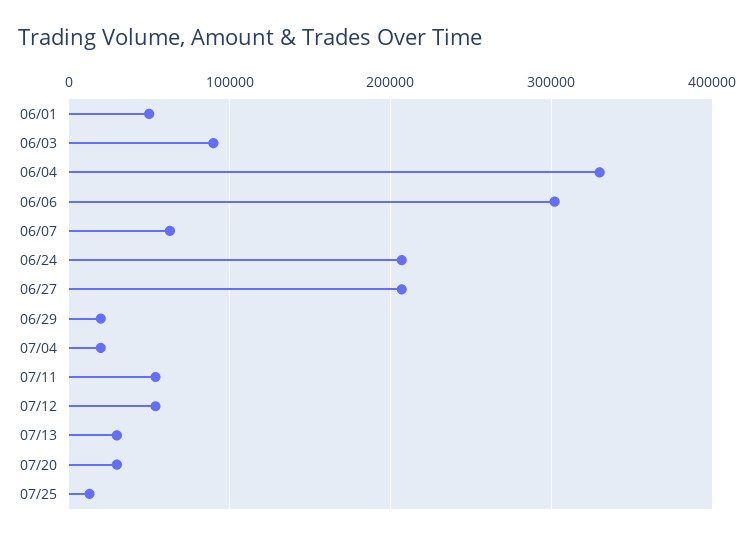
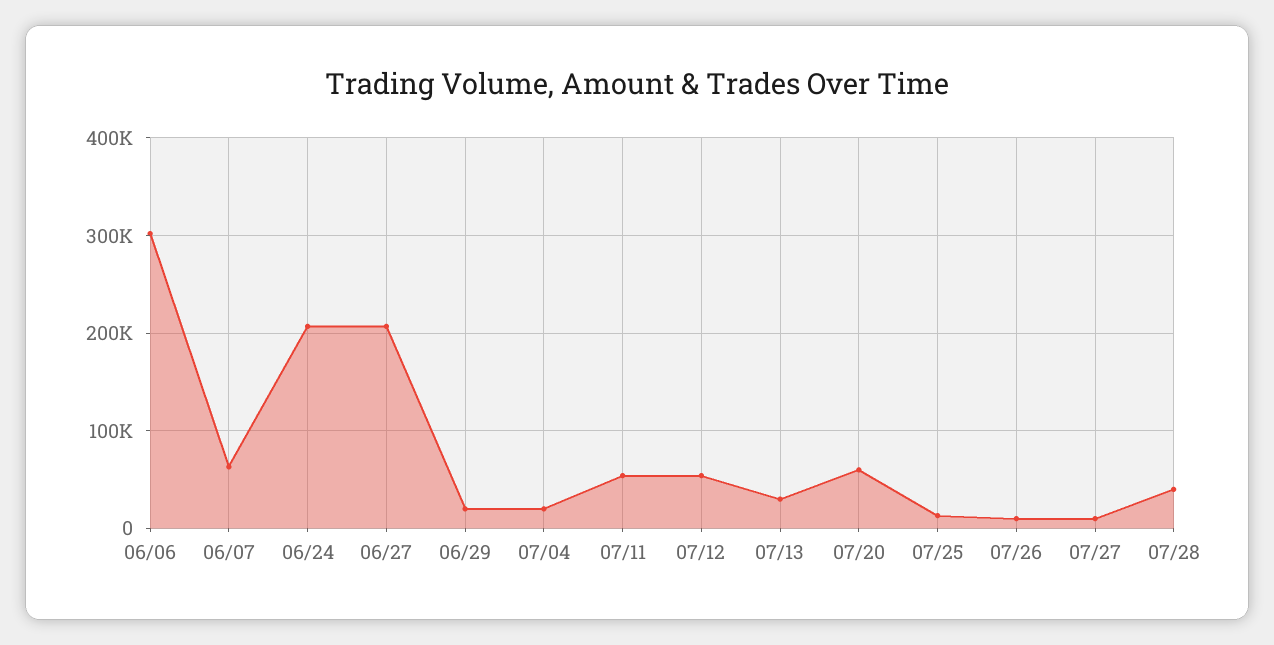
06/01: 50000 -> none
06/03: 90000 -> none
06/04: 330000 -> none
07/20: 30000 -> 60000
07/26: none -> 10000
07/27: none -> 10000
07/28: none -> 40000

